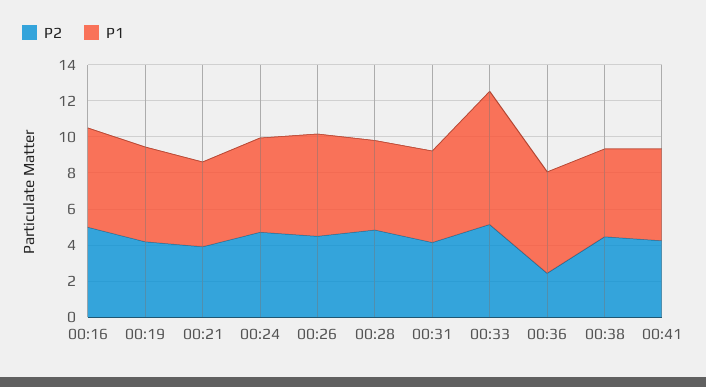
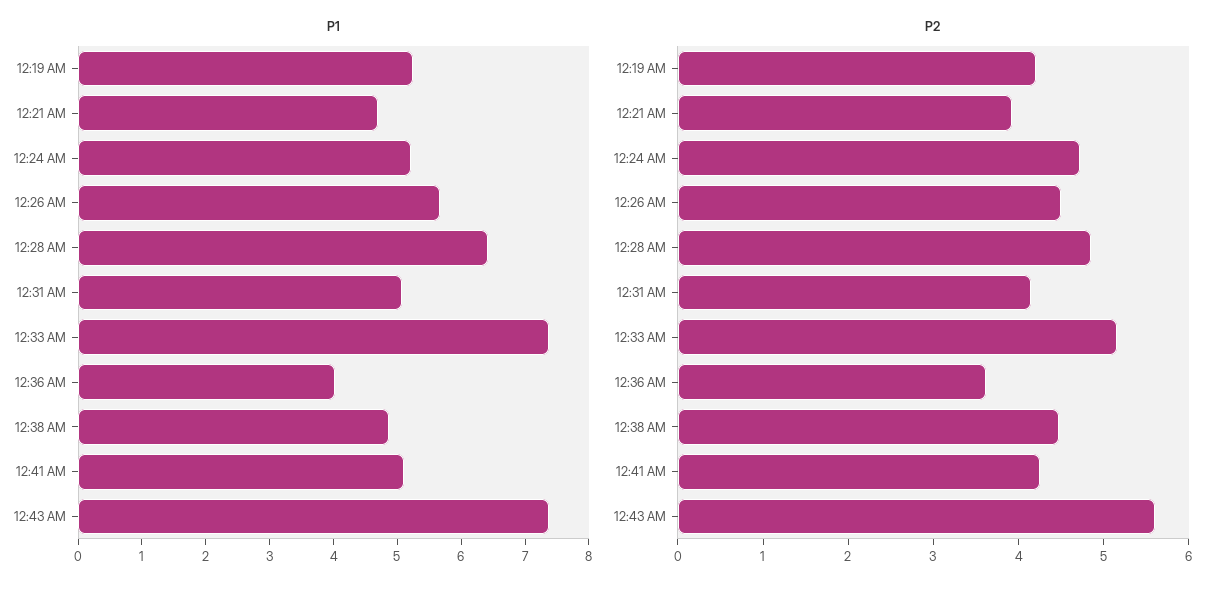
P2, 00:16: 5 -> none
P1, 00:16: 5.5 -> none
P1, 00:28: 5 -> 6.4
P2, 00:36: 2.5 -> 3.6
P1, 00:36: 5.5 -> 4
P1, 12:43 AM: none -> 7.4
P2, 12:43 AM: none -> 5.6

